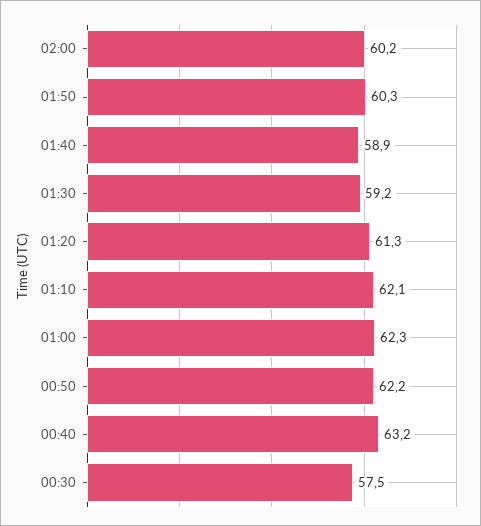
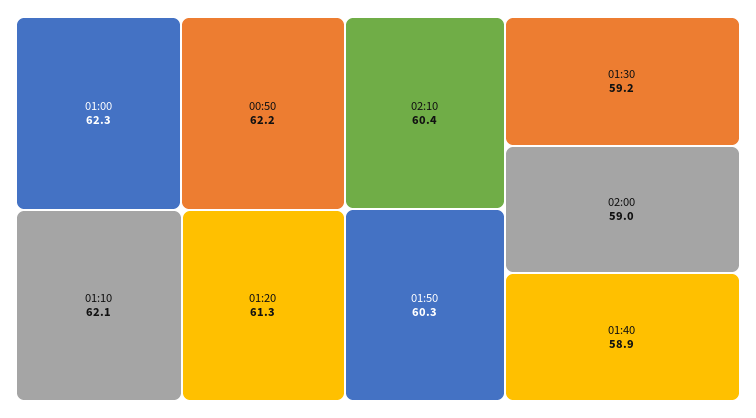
02:00: 60.2 -> 59
00:40: 63.2 -> none
00:30: 57.5 -> none
02:10: none -> 60.4

